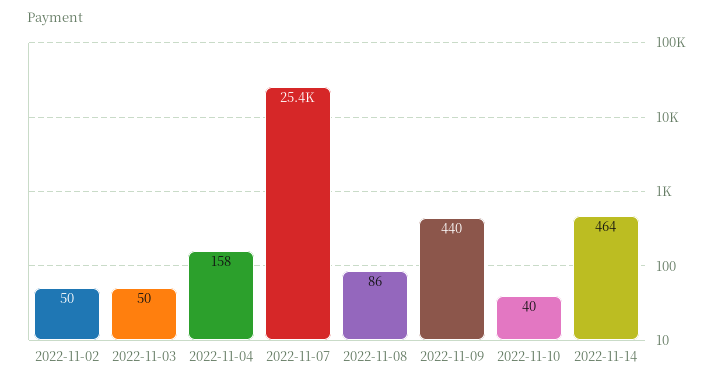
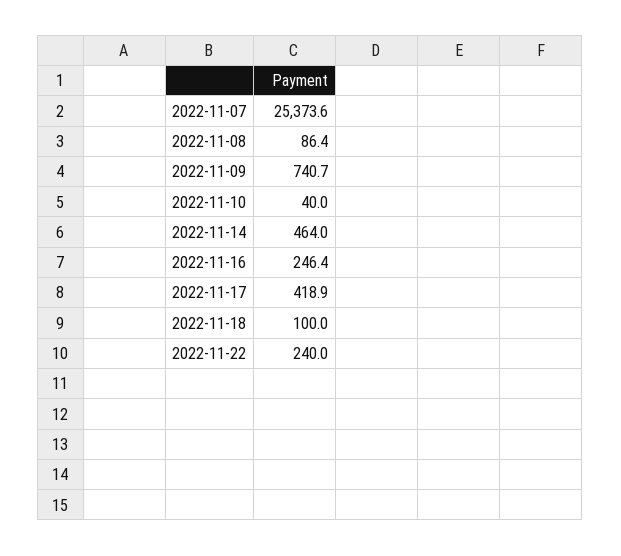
2022-11-02: 50 -> none
2022-11-03: 50 -> none
2022-11-04: 158 -> none
2022-11-09: 440 -> 740.7
2022-11-16: none -> 246.4
2022-11-17: none -> 418.9
2022-11-18: none -> 100
2022-11-22: none -> 240

